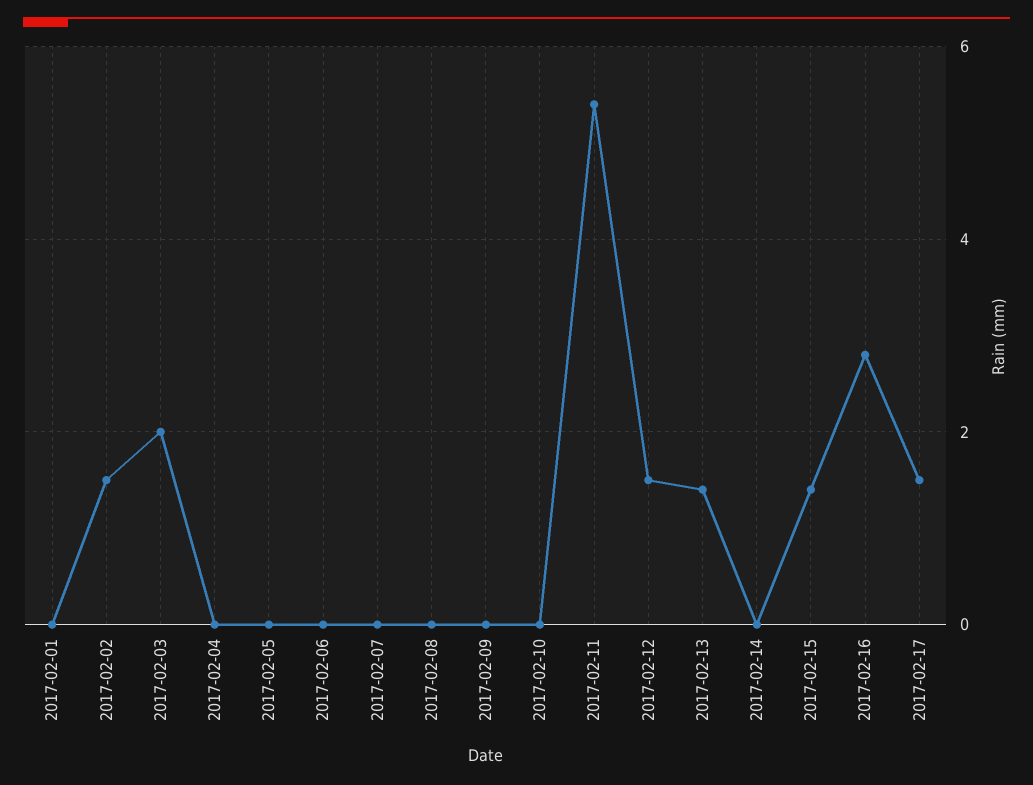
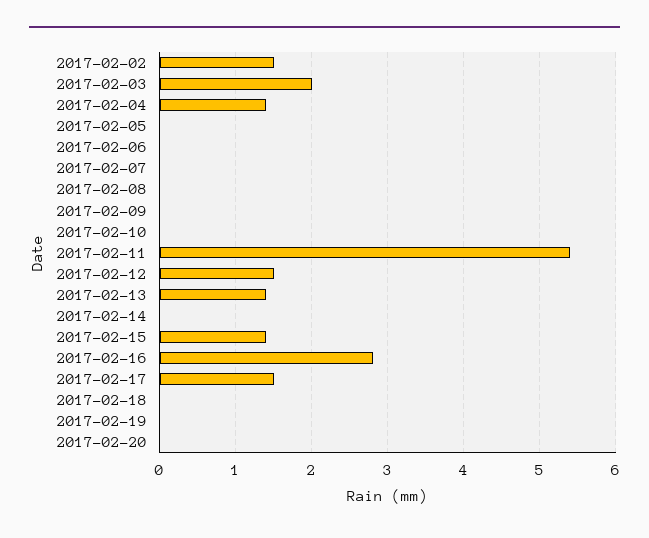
2017-02-01: 0 -> none
2017-02-04: 0 -> 1.4
2017-02-18: none -> 0
2017-02-19: none -> 0
2017-02-20: none -> 0

